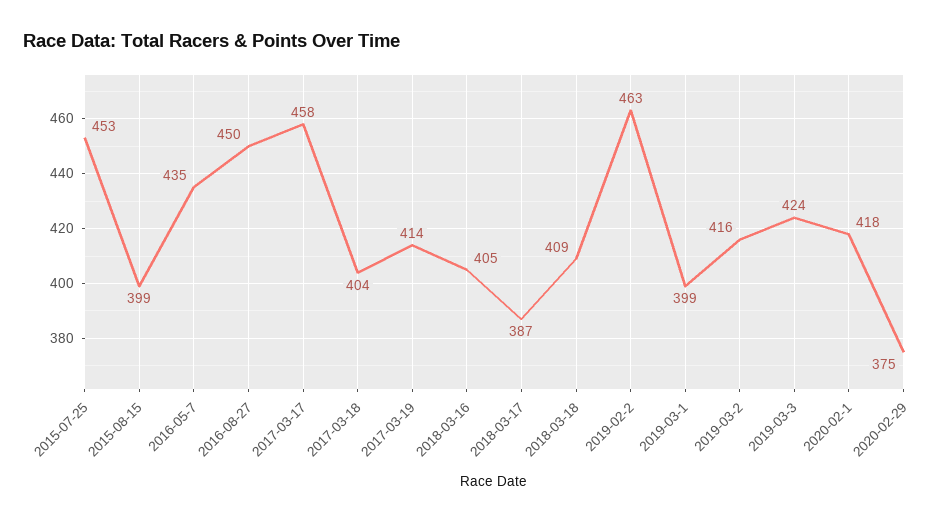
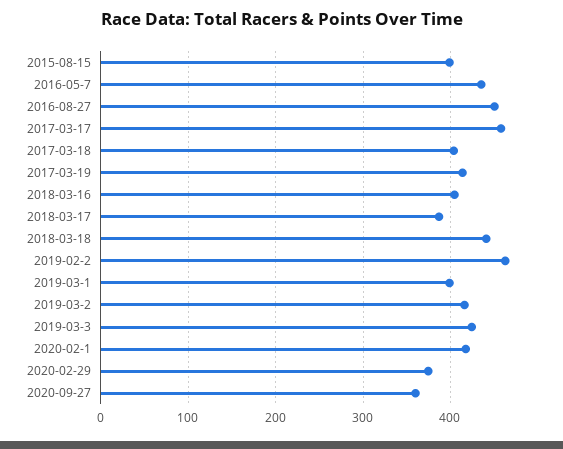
2015-07-25: 453 -> none
2018-03-18: 409 -> 440
2020-09-27: none -> 360

